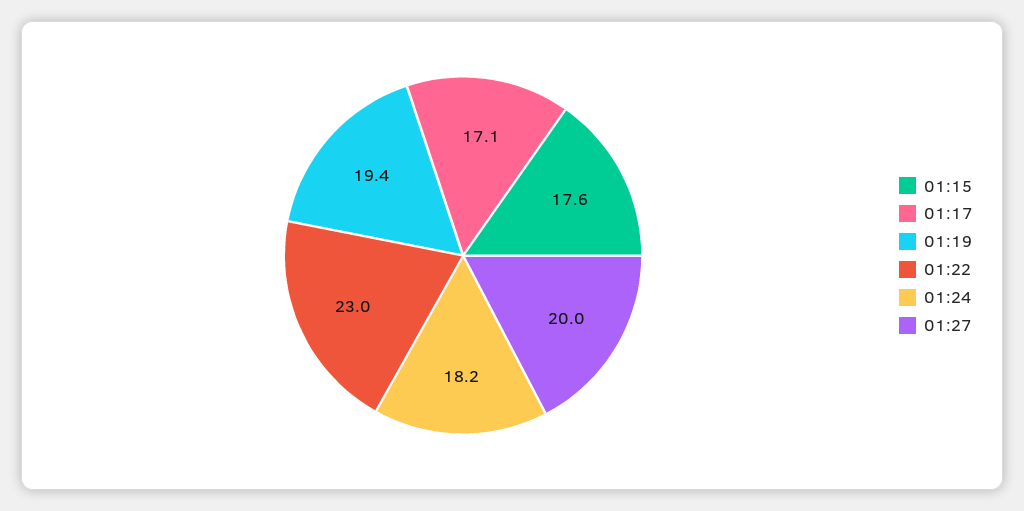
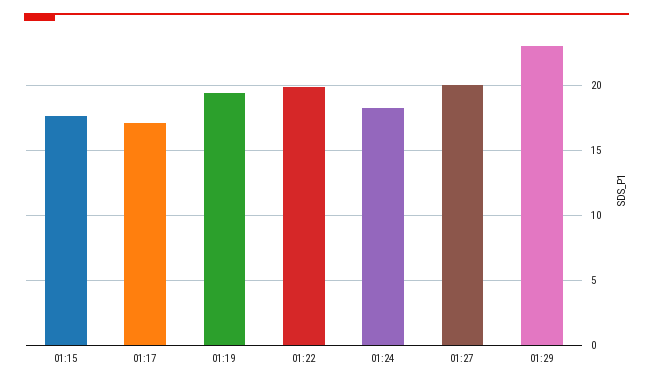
01:22: 23 -> 20
01:29: none -> 23

